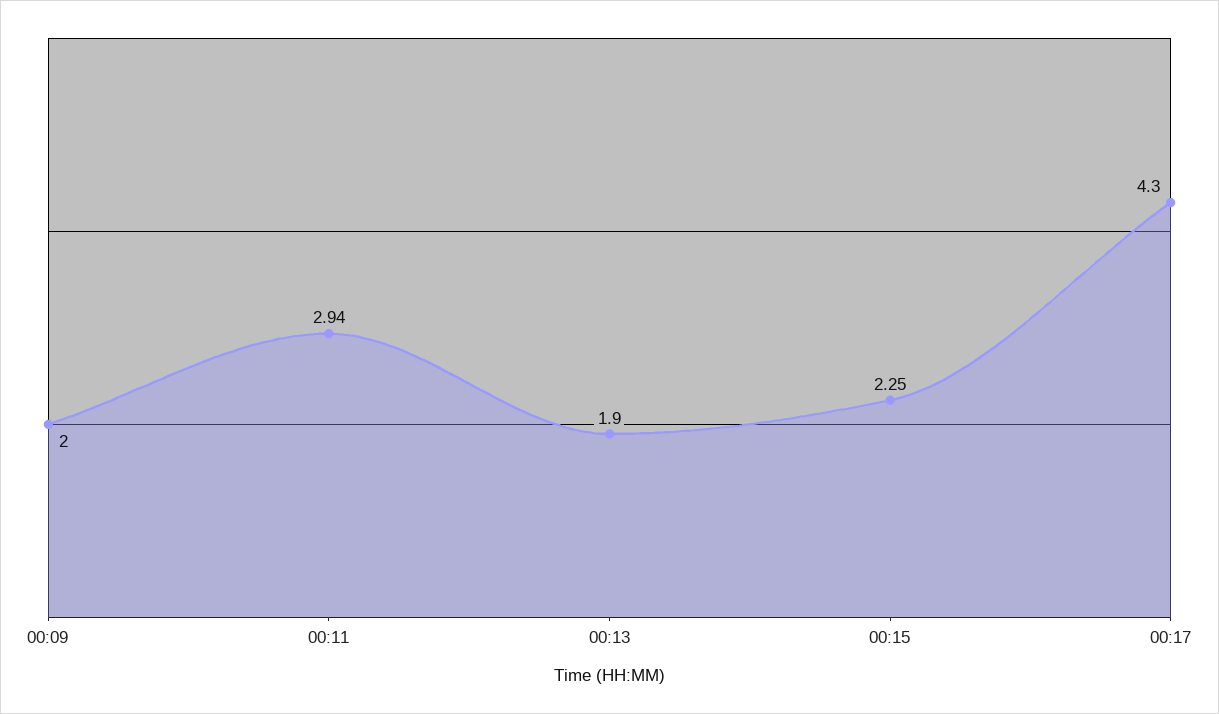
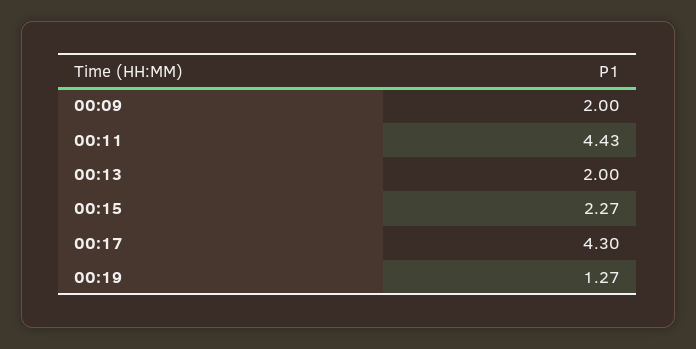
00:11: 2.94 -> 4.43
00:13: 1.9 -> 2
00:15: 2.25 -> 2.27
00:19: none -> 1.27

